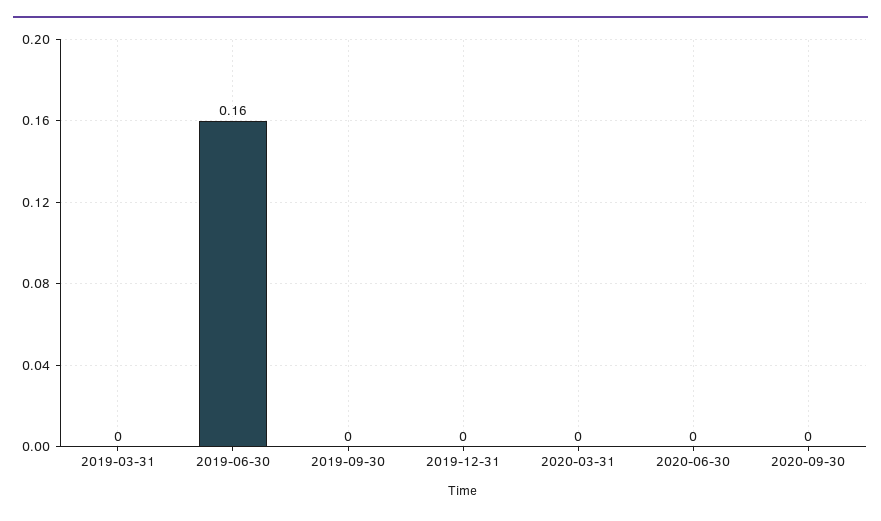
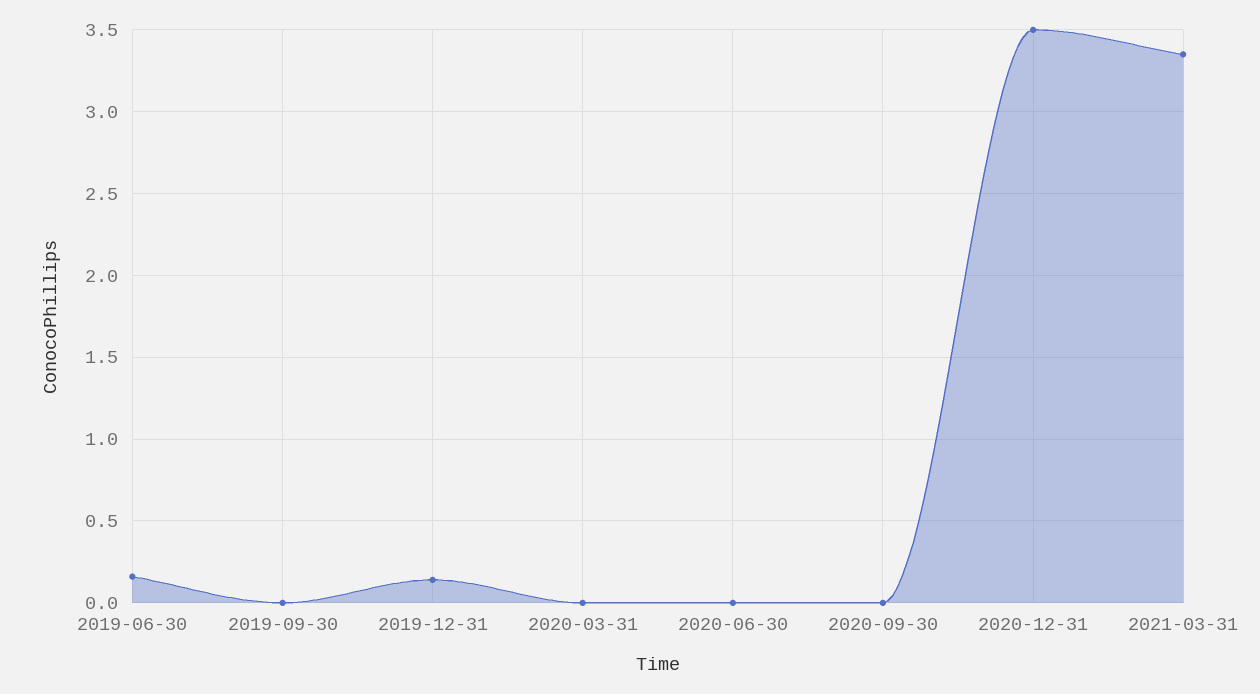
2019-03-31: 0 -> none
2019-12-31: 0 -> 0.15
2020-12-31: none -> 3.5
2021-03-31: none -> 3.35

